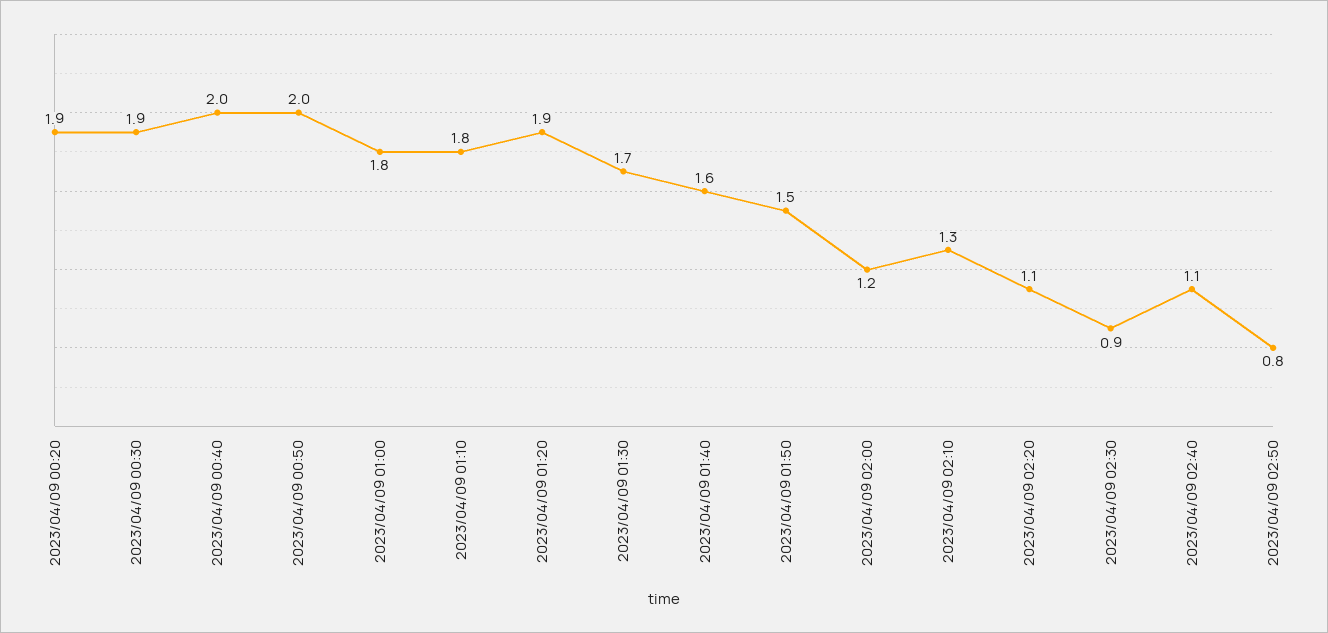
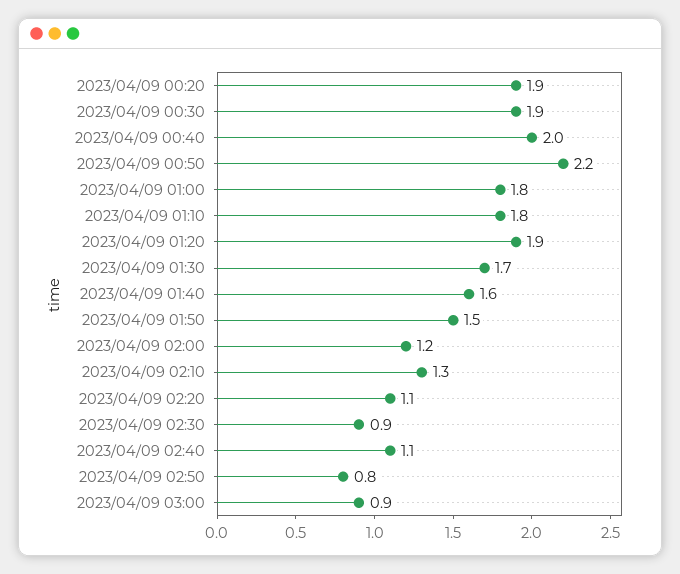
2023/04/09 00:50: 2 -> 2.2
2023/04/09 03:00: none -> 0.9

